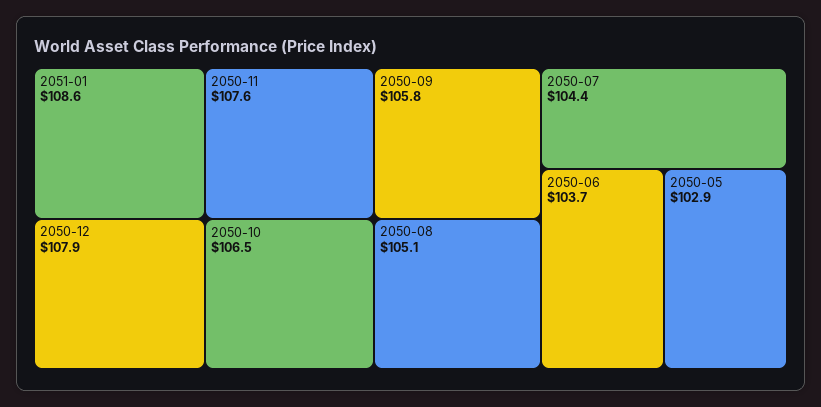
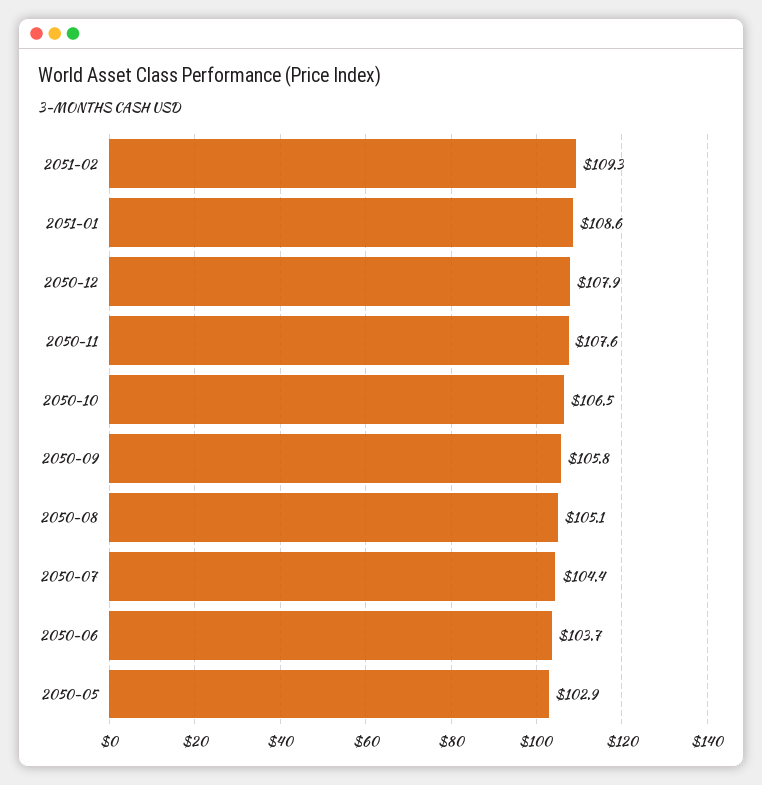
2051-02: none -> 109.3

